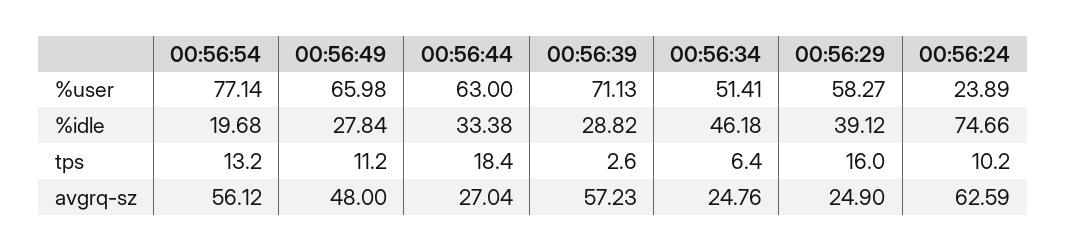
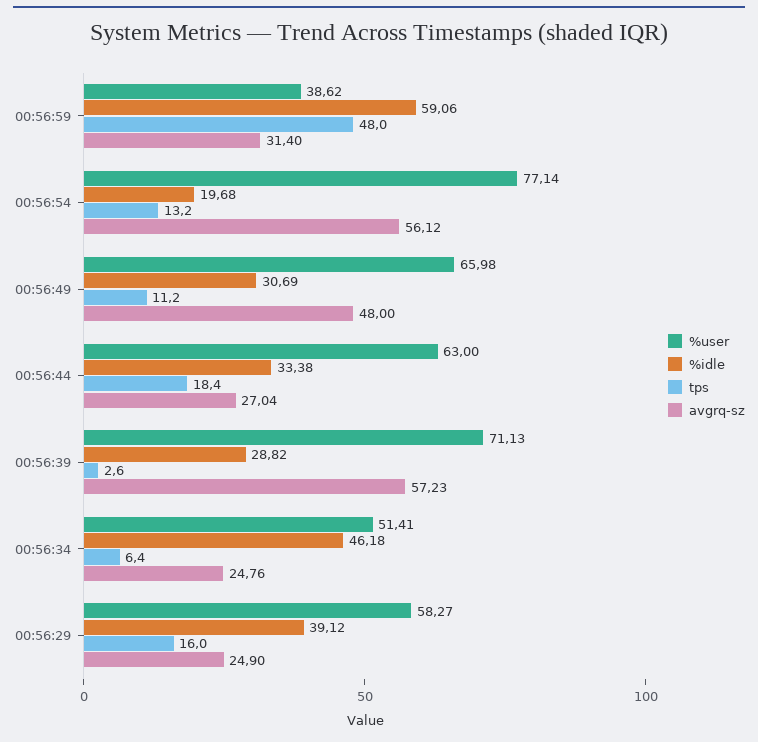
%user, 00:56:24: 23.89 -> none
%idle, 00:56:49: 27.84 -> 30.69
%idle, 00:56:24: 74.66 -> none
tps, 00:56:24: 10.2 -> none
avgrq-sz, 00:56:24: 62.59 -> none
%user, 00:56:59: none -> 38.62
%idle, 00:56:59: none -> 59.06
tps, 00:56:59: none -> 48
avgrq-sz, 00:56:59: none -> 31.4

